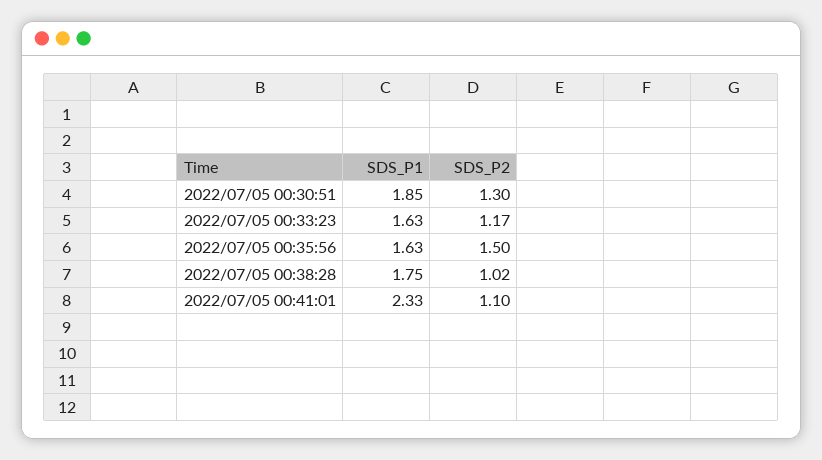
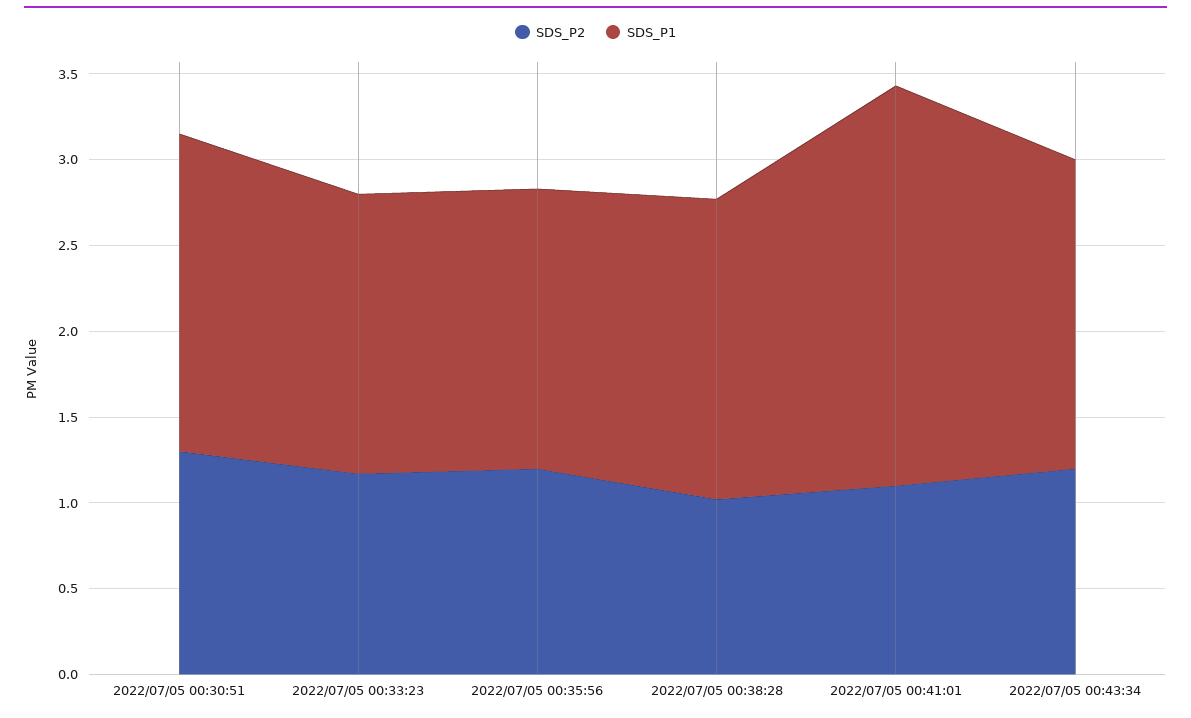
SDS_P2, 2022/07/05 00:35:56: 1.5 -> 1.2
SDS_P2, 2022/07/05 00:43:34: none -> 1.2
SDS_P1, 2022/07/05 00:43:34: none -> 1.8

